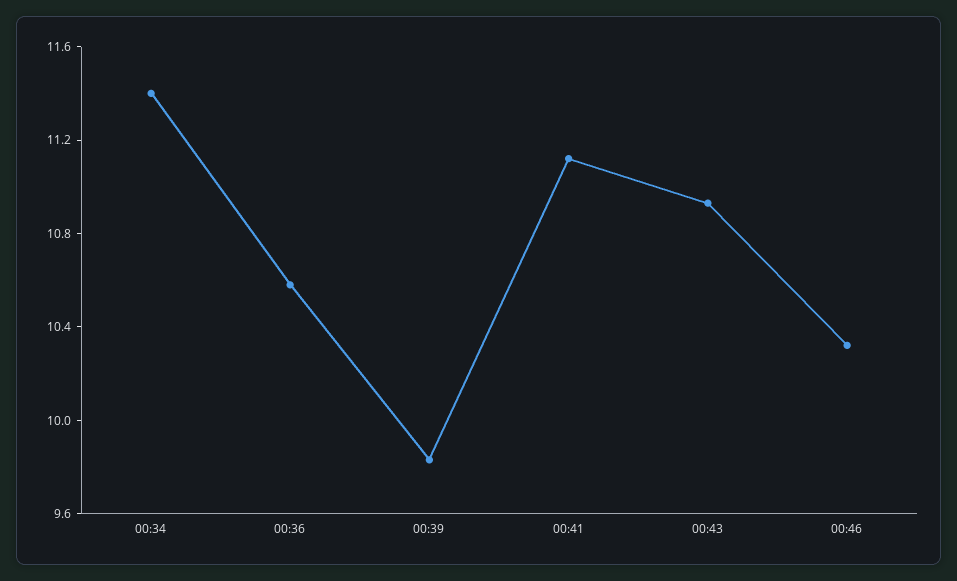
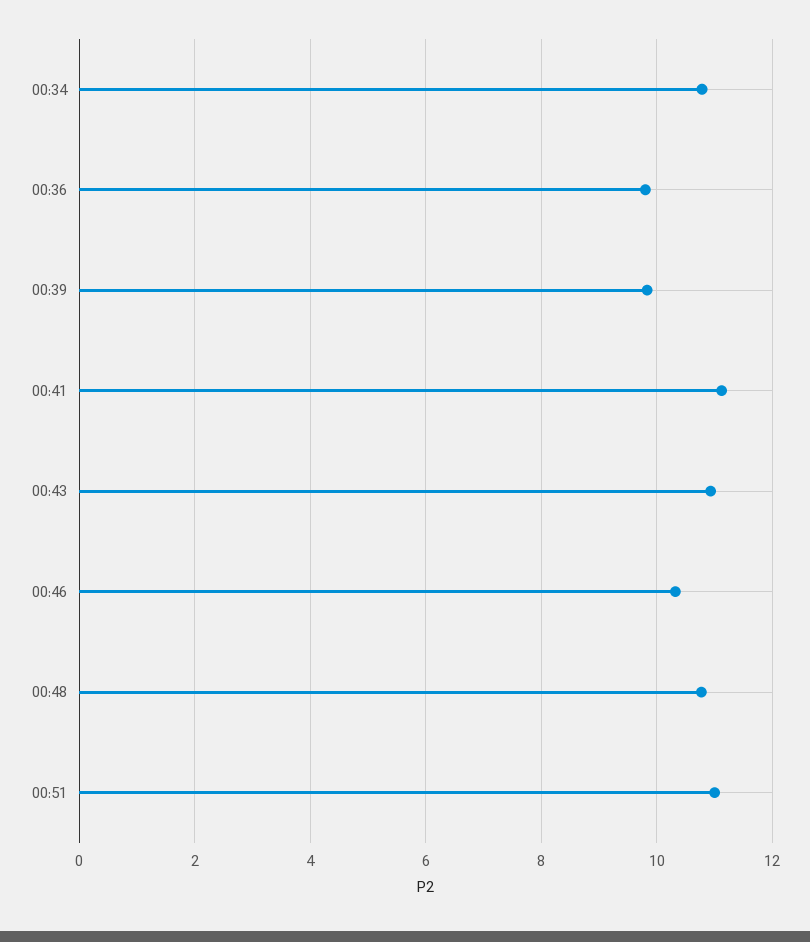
00:34: 11.4 -> 10.8
00:36: 10.6 -> 9.8
00:48: none -> 10.8
00:51: none -> 11

